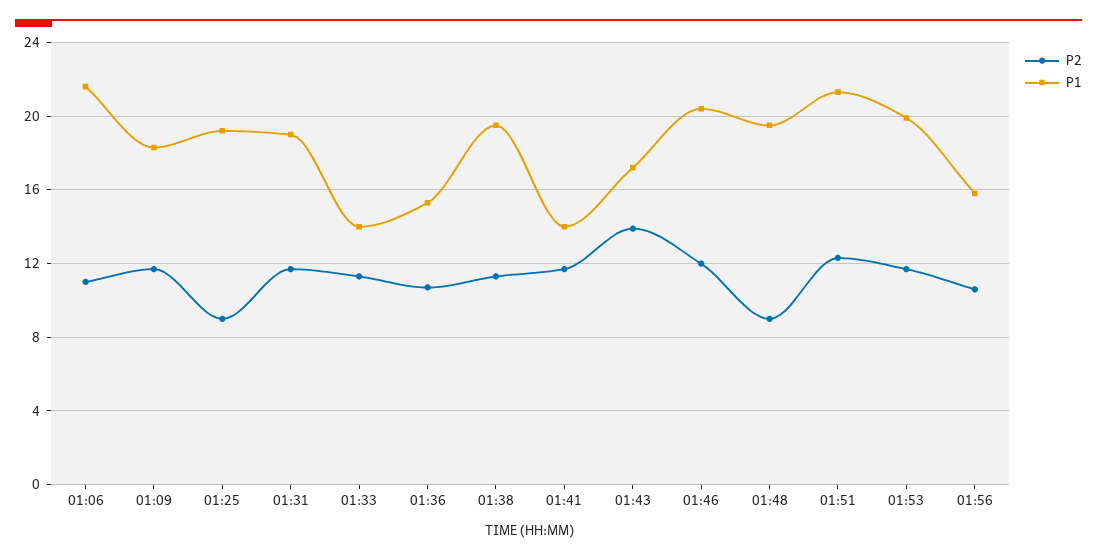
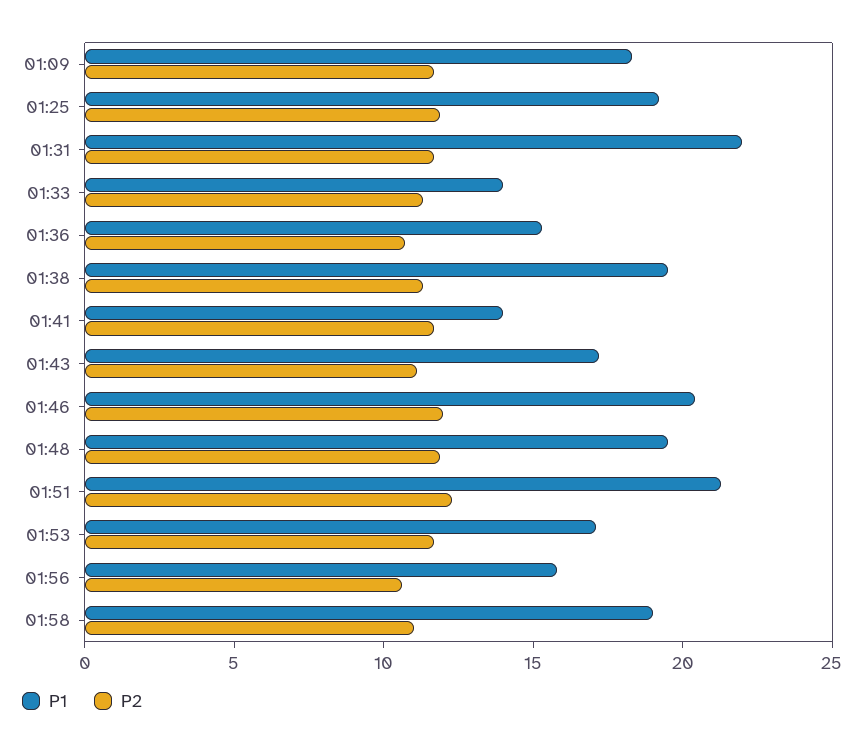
P2, 01:06: 11 -> none
P1, 01:06: 21.5 -> none
P2, 01:25: 9 -> 12
P1, 01:31: 19 -> 22
P2, 01:43: 14 -> 11
P2, 01:48: 9 -> 12
P1, 01:53: 20 -> 17
P1, 01:58: none -> 19
P2, 01:58: none -> 11

